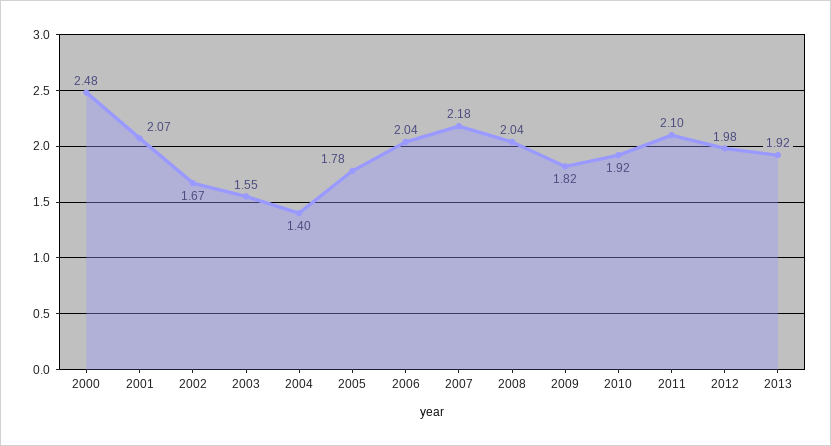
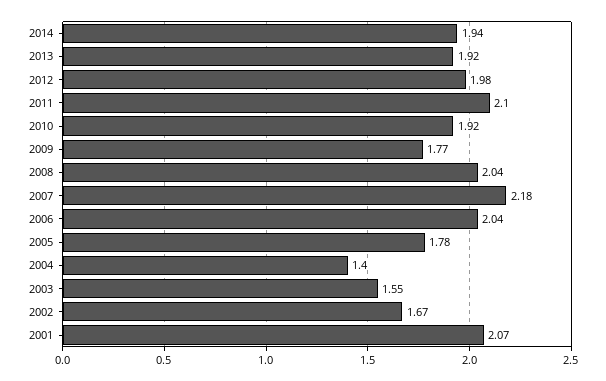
2000: 2.48 -> none
2009: 1.82 -> 1.77
2014: none -> 1.94

